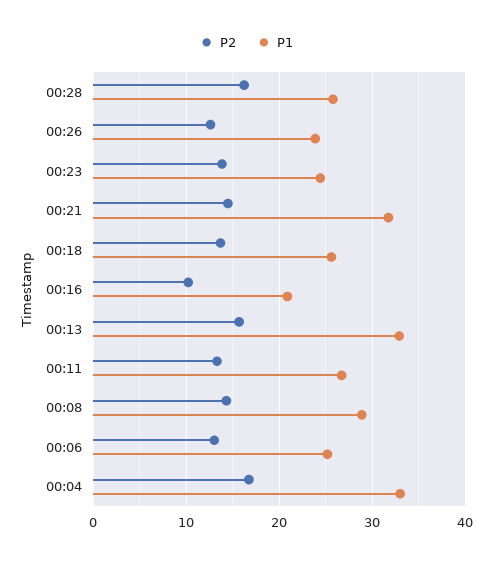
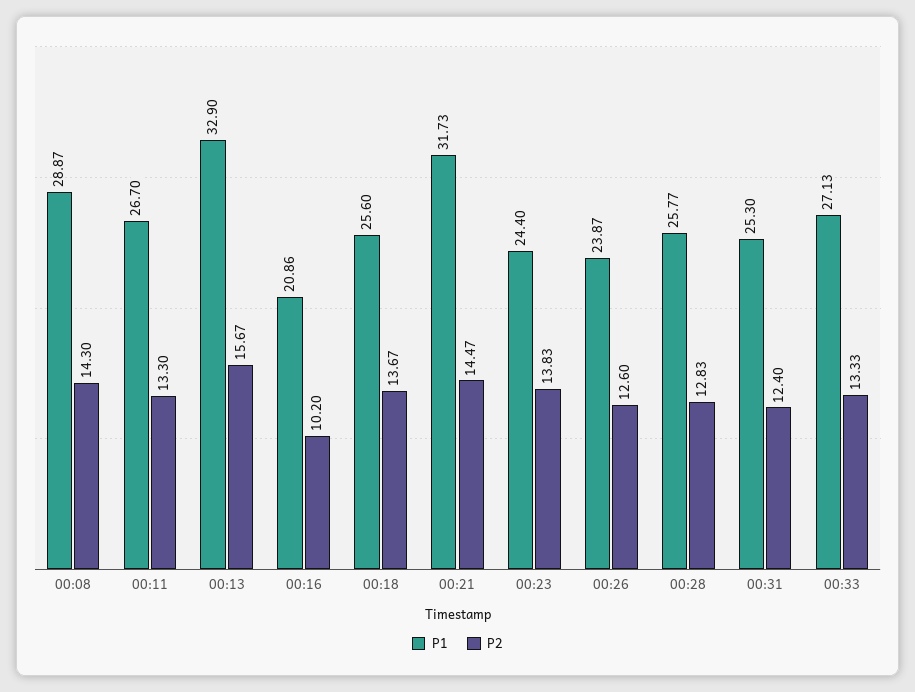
P2, 00:28: 16 -> 12.83
P2, 00:06: 13 -> none
P1, 00:06: 25 -> none
P2, 00:04: 17 -> none
P1, 00:04: 33 -> none
P1, 00:31: none -> 25.3
P2, 00:31: none -> 12.4
P1, 00:33: none -> 27.13
P2, 00:33: none -> 13.33

